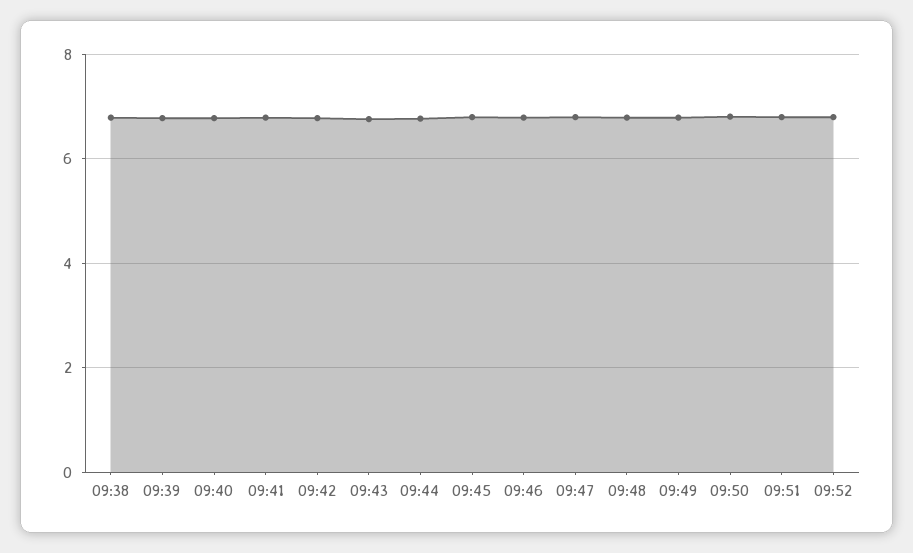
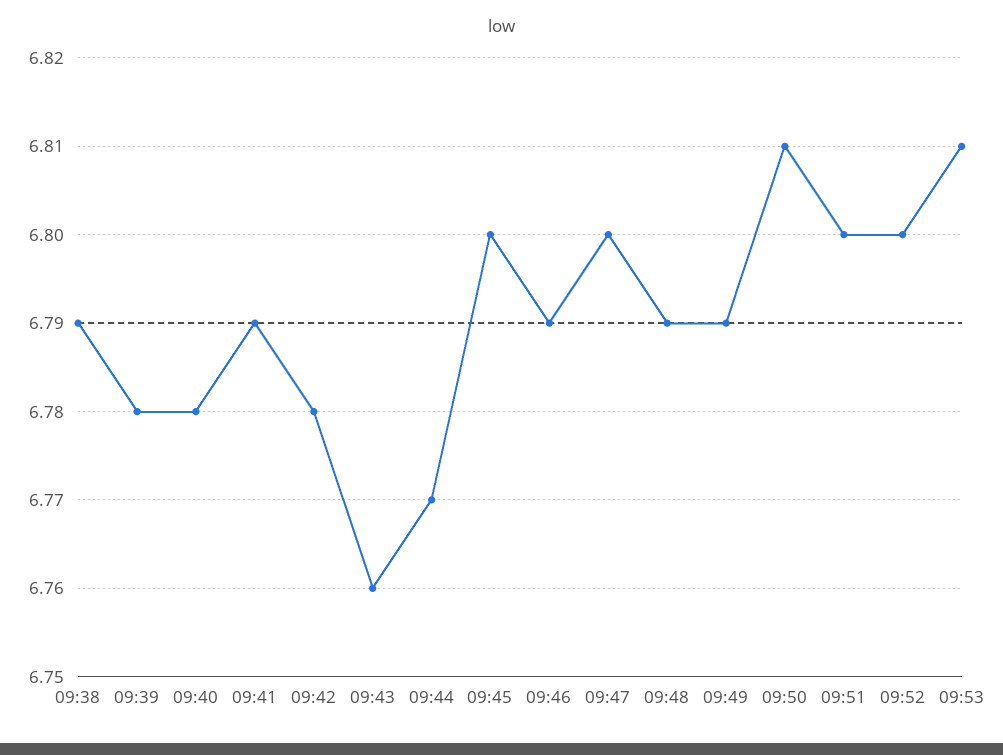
09:53: none -> 6.81

